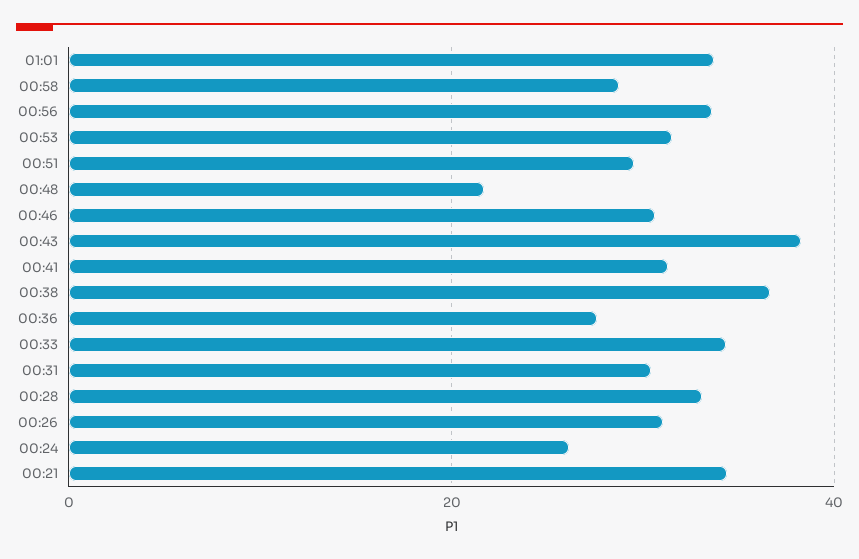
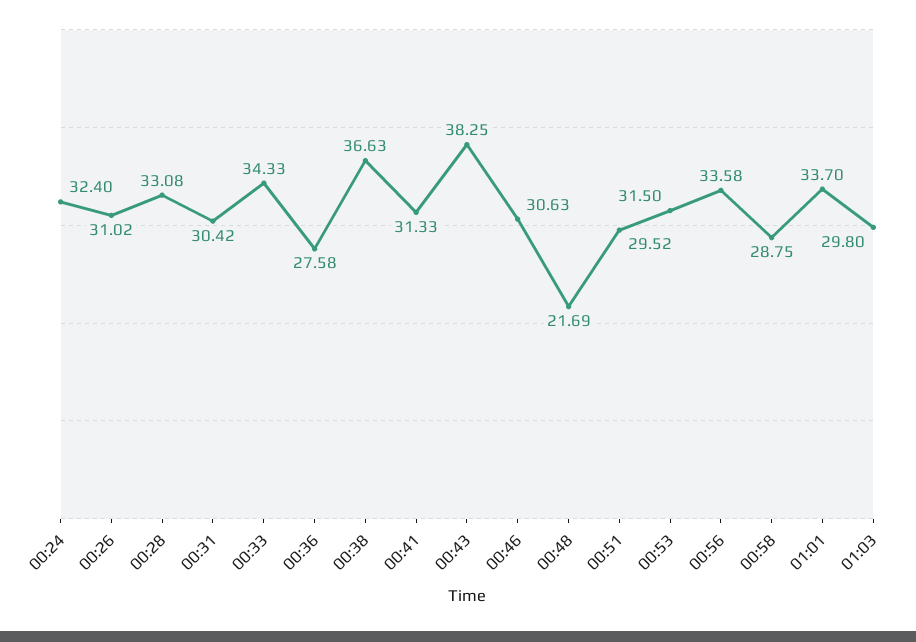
00:24: 26 -> 32.4
00:21: 34 -> none
01:03: none -> 29.8

